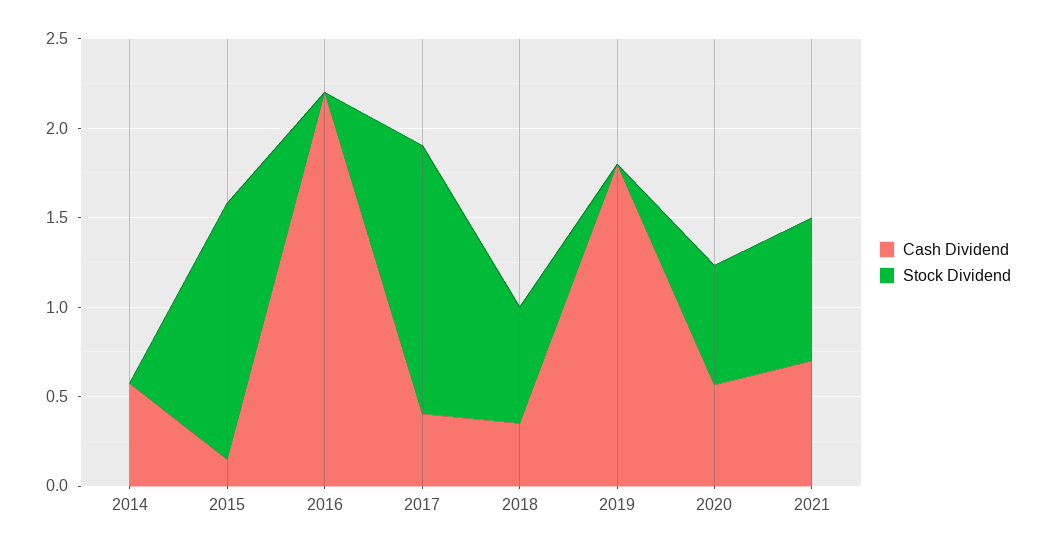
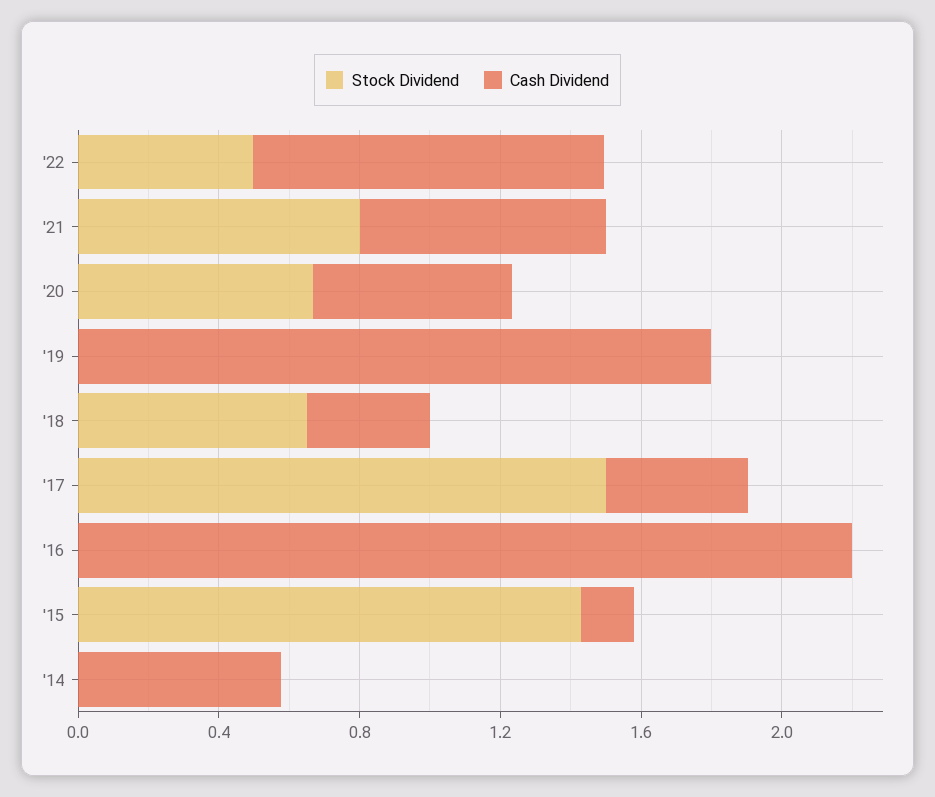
Stock Dividend, '22: none -> 0.5
Cash Dividend, '22: none -> 1

